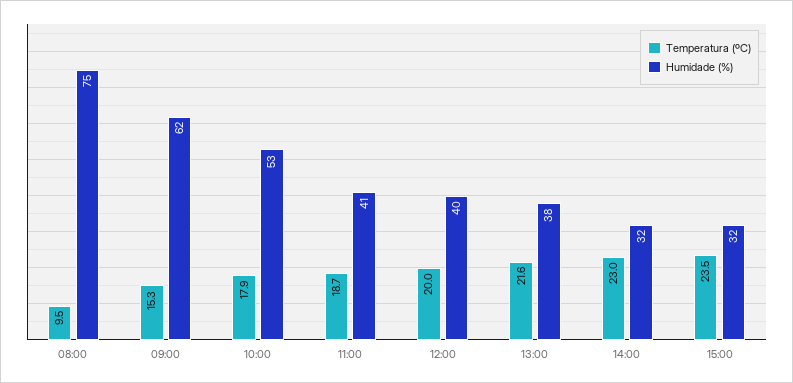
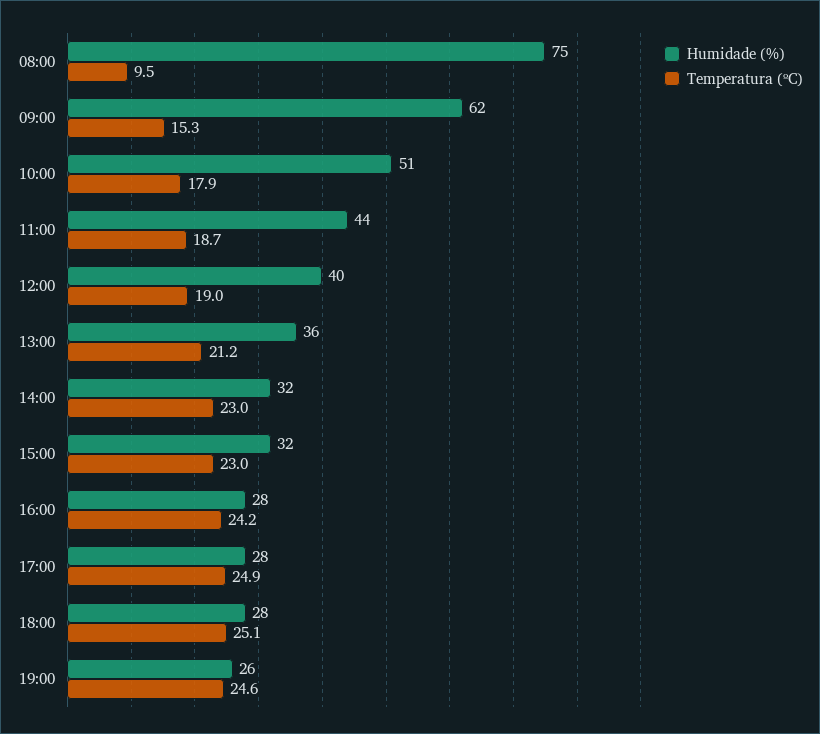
Humidade (%), 10:00: 53 -> 51
Humidade (%), 11:00: 41 -> 44
Temperatura (ºC), 12:00: 20 -> 19
Temperatura (ºC), 13:00: 21.6 -> 21.2
Humidade (%), 13:00: 38 -> 36
Temperatura (ºC), 15:00: 23.5 -> 23
Humidade (%), 16:00: none -> 28
Temperatura (ºC), 16:00: none -> 24.2
Humidade (%), 17:00: none -> 28
Temperatura (ºC), 17:00: none -> 24.9
Humidade (%), 18:00: none -> 28
Temperatura (ºC), 18:00: none -> 25.1
Humidade (%), 19:00: none -> 26
Temperatura (ºC), 19:00: none -> 24.6

